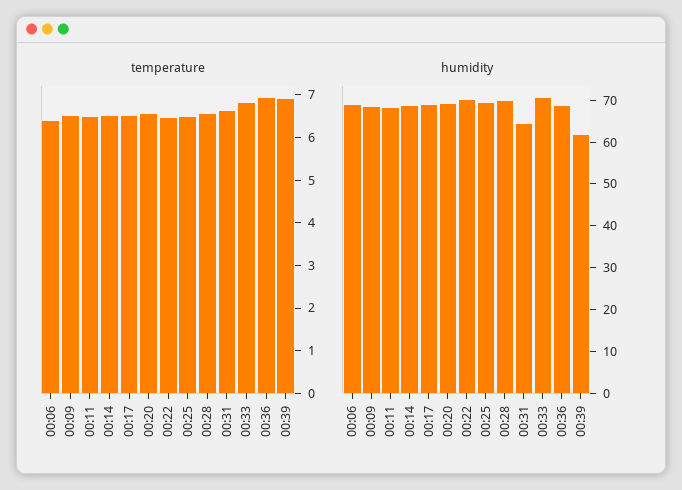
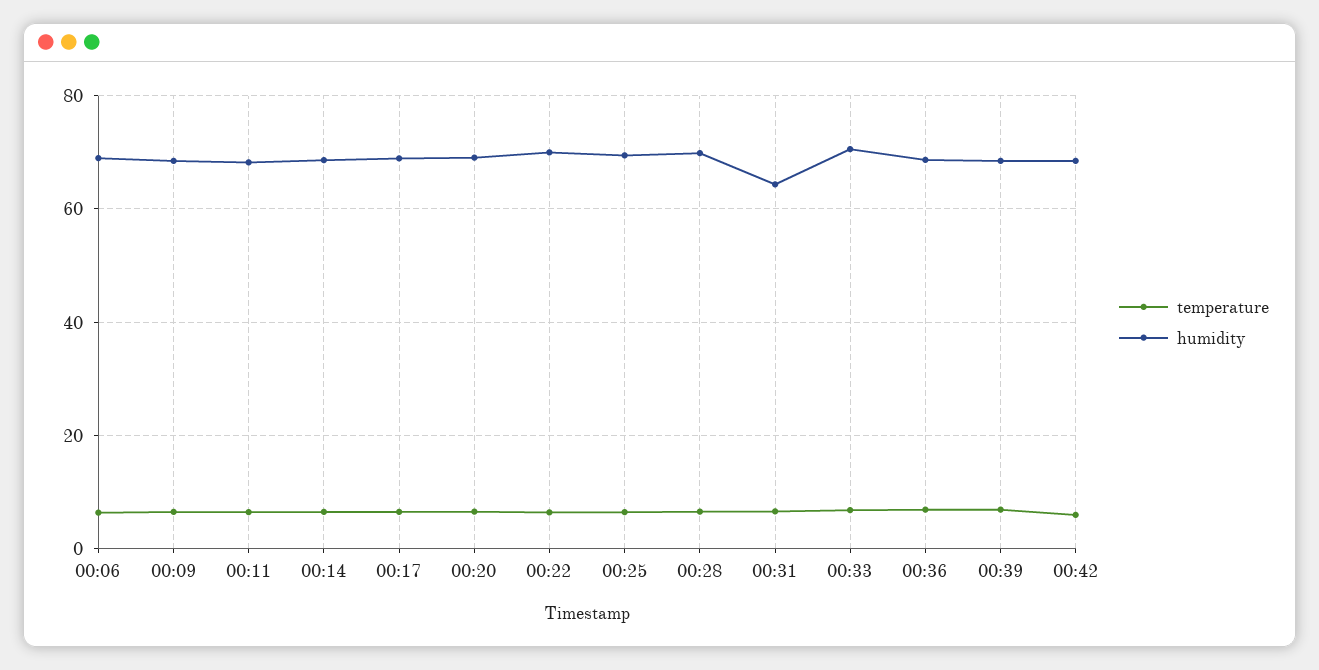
humidity, 00:39: 62 -> 68
temperature, 00:42: none -> 6
humidity, 00:42: none -> 68

